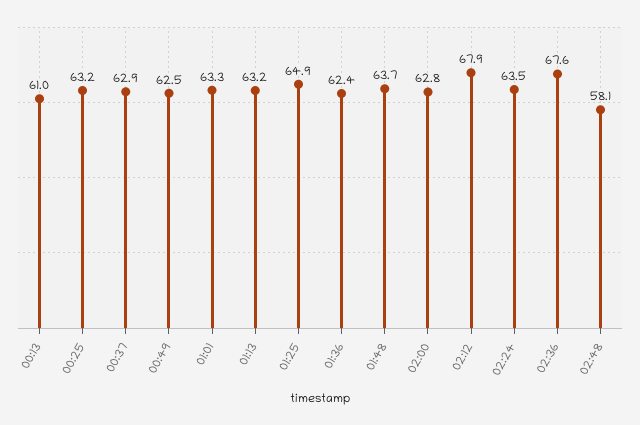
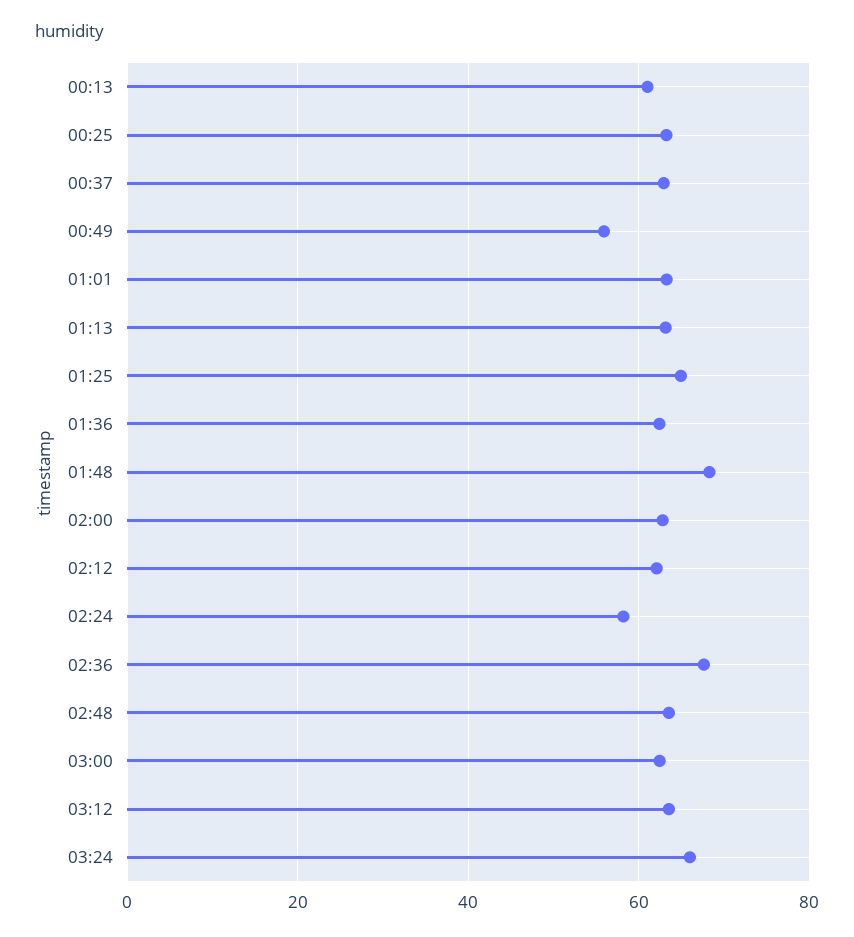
00:49: 62.5 -> 56
01:48: 63.7 -> 68
02:12: 67.9 -> 62
02:24: 63.5 -> 58
02:48: 58.1 -> 64
03:00: none -> 62
03:12: none -> 64
03:24: none -> 66

